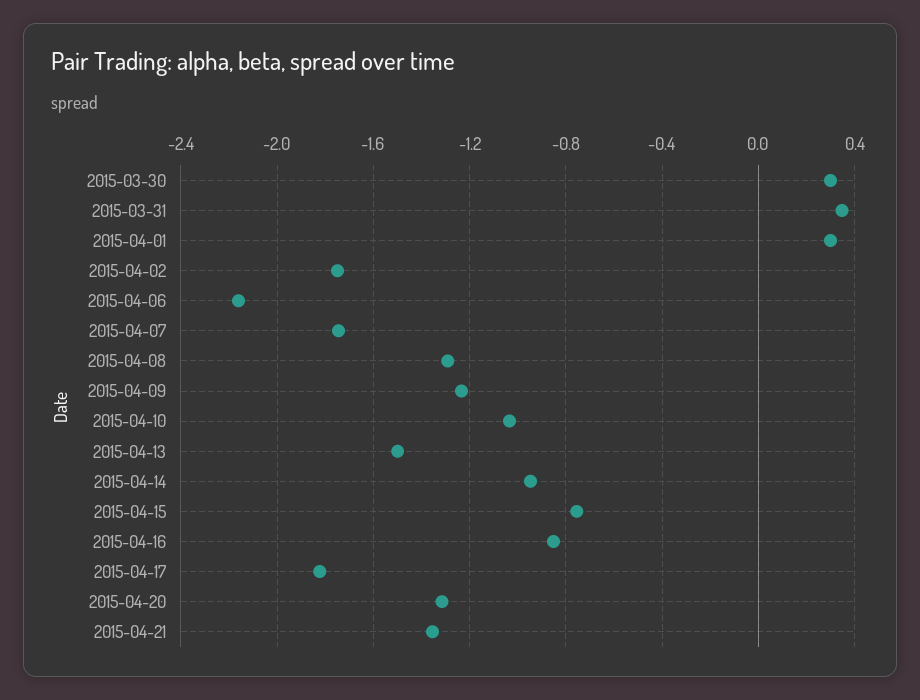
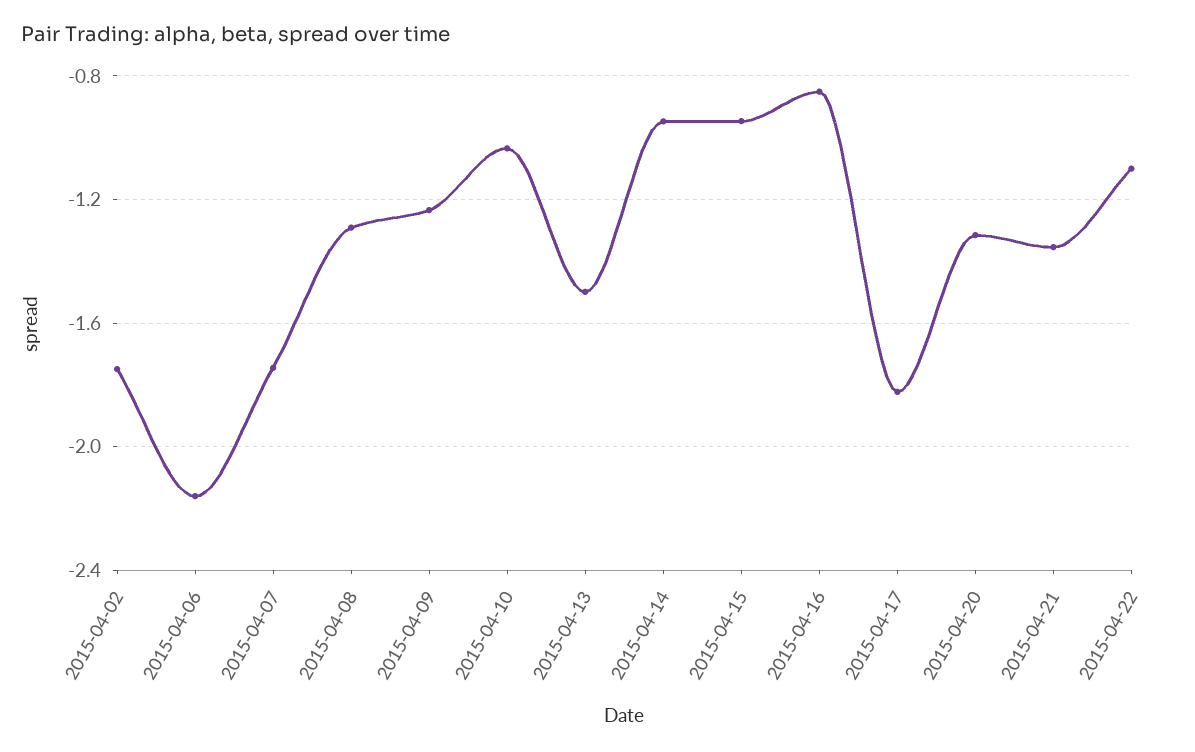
2015-03-30: 0.3 -> none
2015-03-31: 0.35 -> none
2015-04-01: 0.3 -> none
2015-04-15: -0.75 -> -0.95
2015-04-22: none -> -1.1

